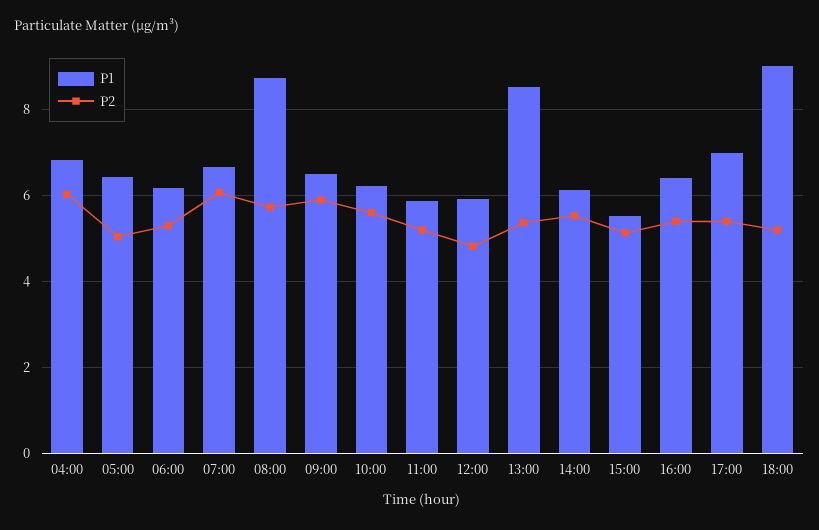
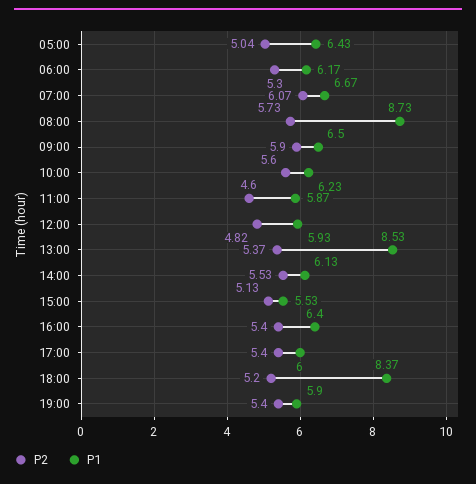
P1, 04:00: 6.8 -> none
P2, 04:00: 6 -> none
P2, 11:00: 5.2 -> 4.6
P1, 17:00: 7 -> 6
P1, 18:00: 9 -> 8.37
P2, 19:00: none -> 5.4
P1, 19:00: none -> 5.9

